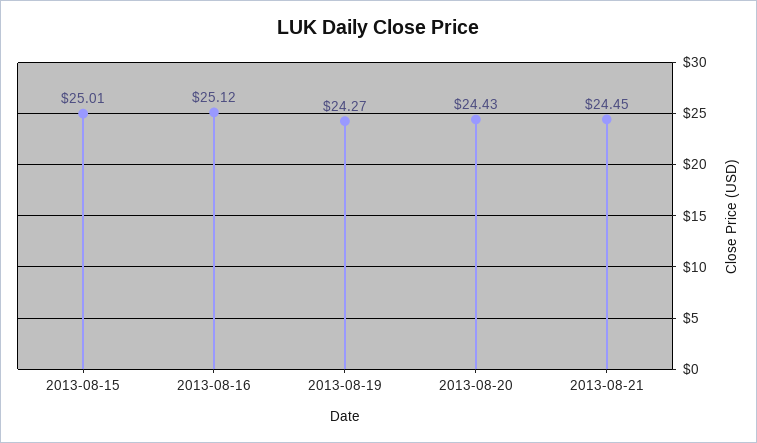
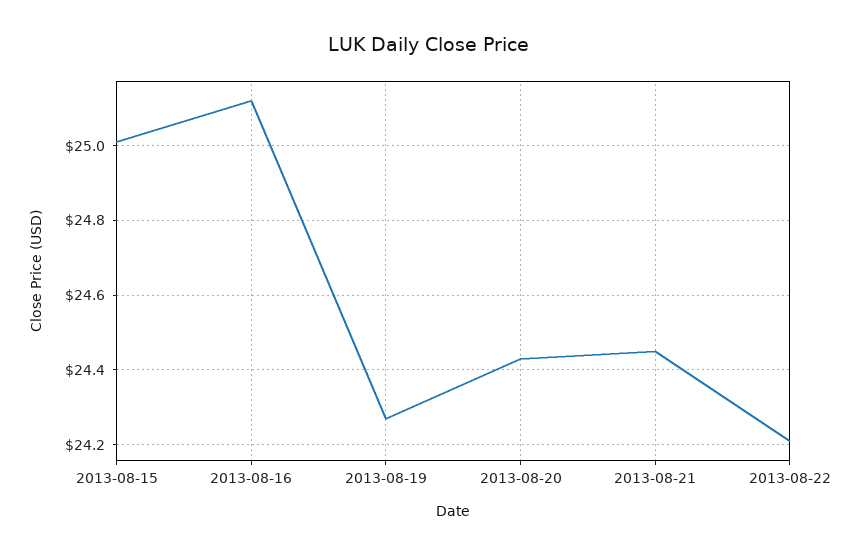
2013-08-22: none -> 24.2

